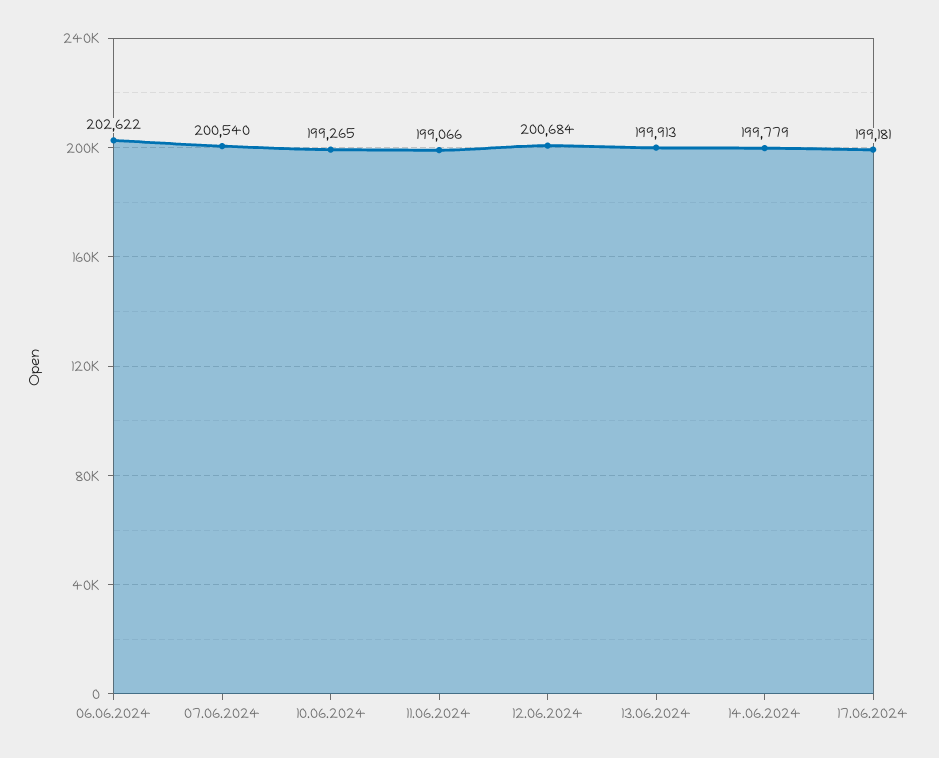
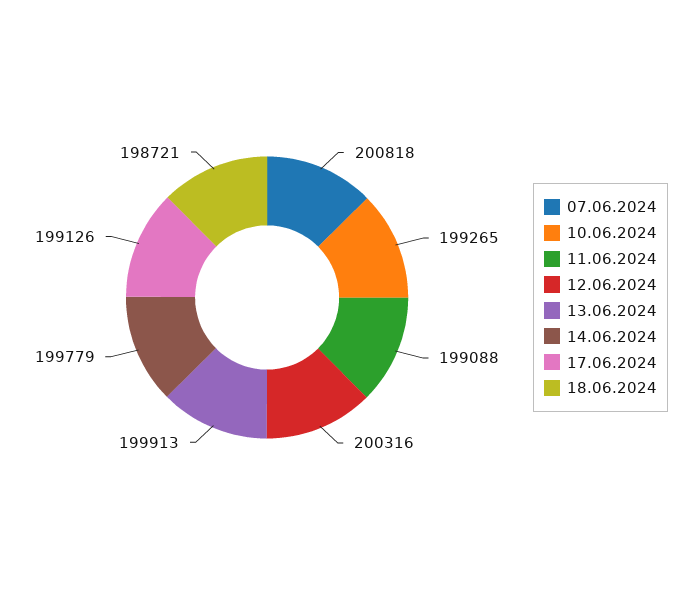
06.06.2024: 202622 -> none
07.06.2024: 200540 -> 200818
11.06.2024: 199066 -> 199088
12.06.2024: 200684 -> 200316
17.06.2024: 199181 -> 199126
18.06.2024: none -> 198721

